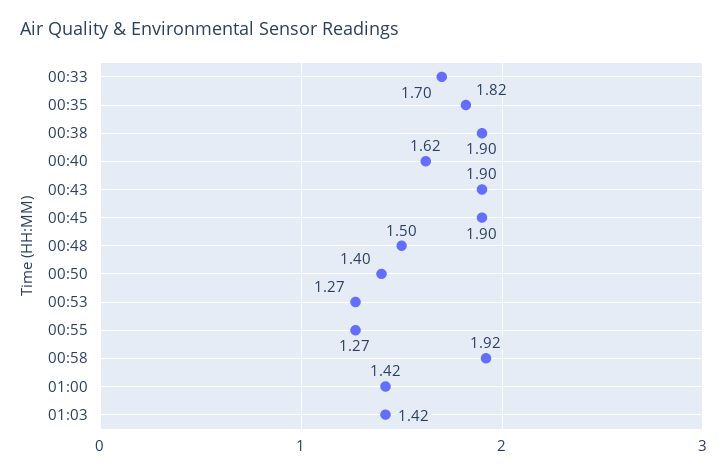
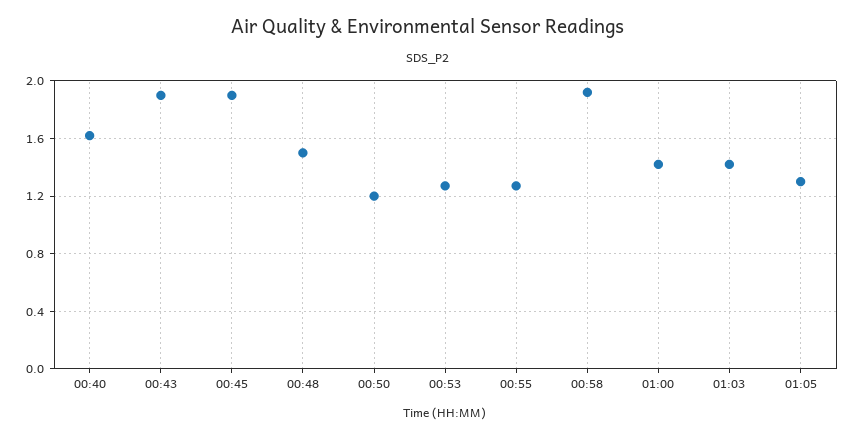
00:33: 1.7 -> none
00:35: 1.82 -> none
00:38: 1.9 -> none
00:50: 1.4 -> 1.2
01:05: none -> 1.3

